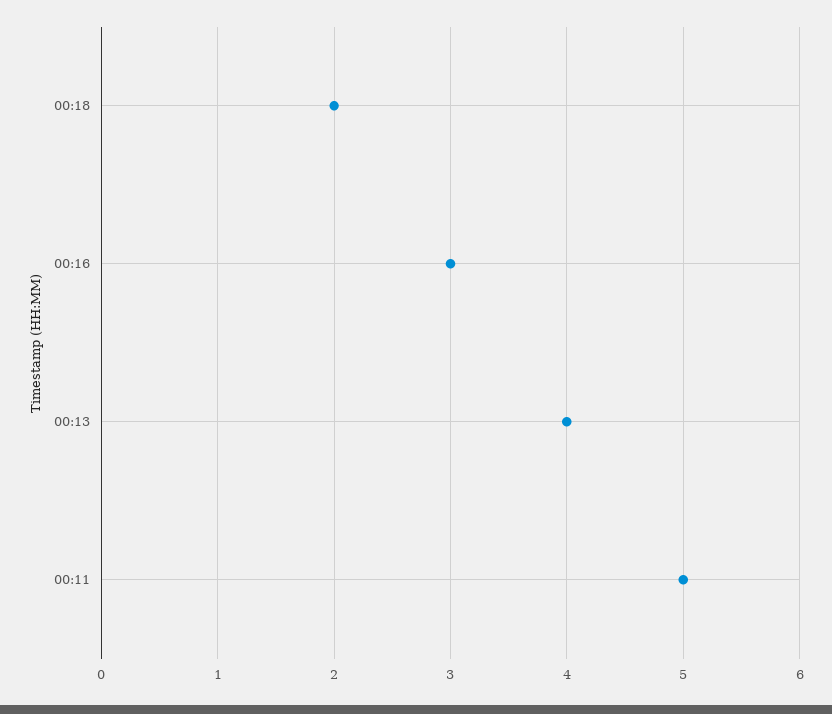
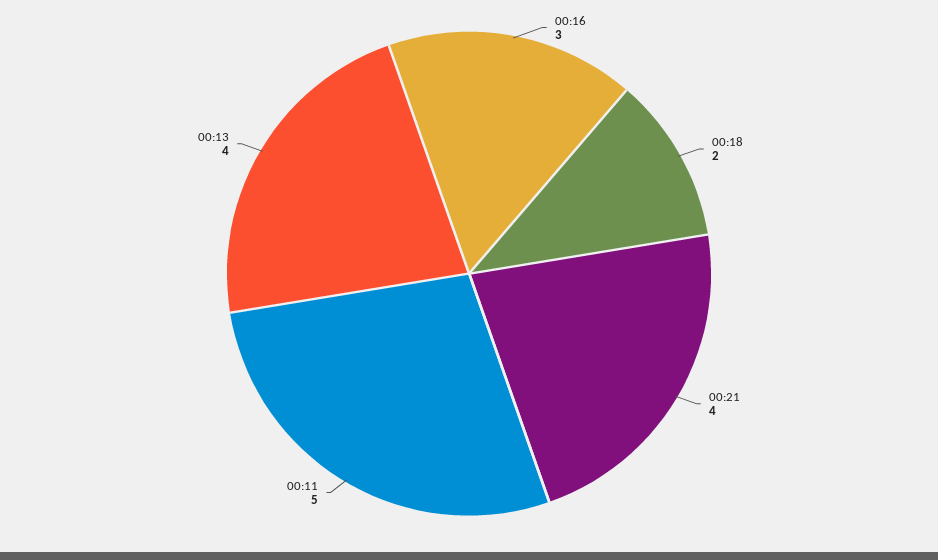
00:21: none -> 4

